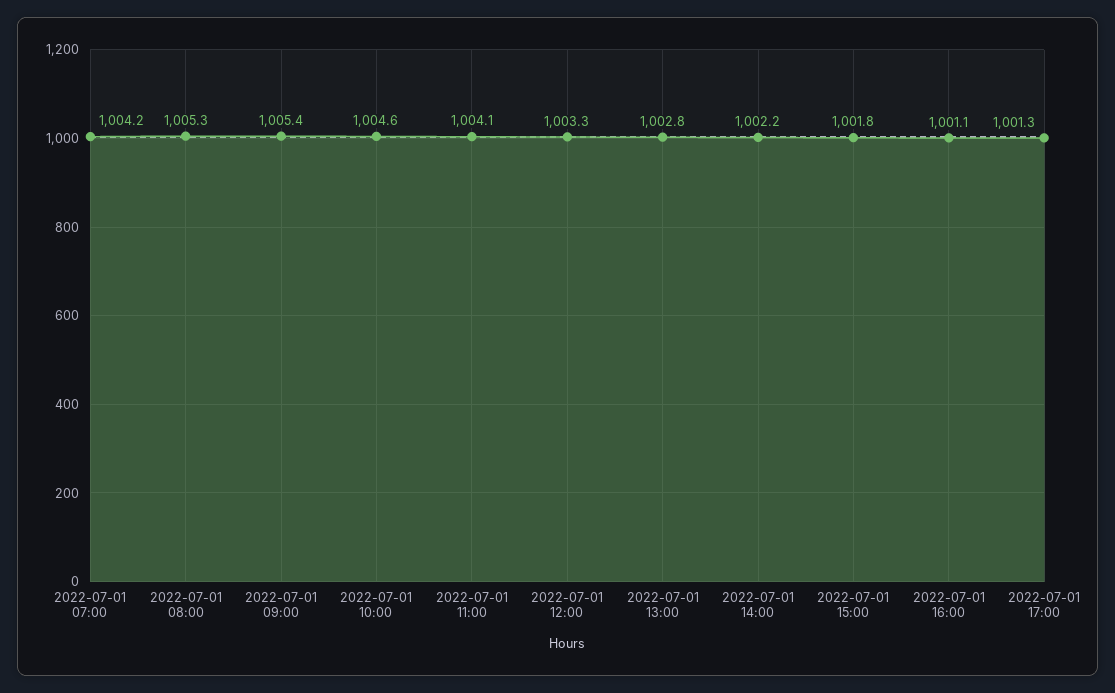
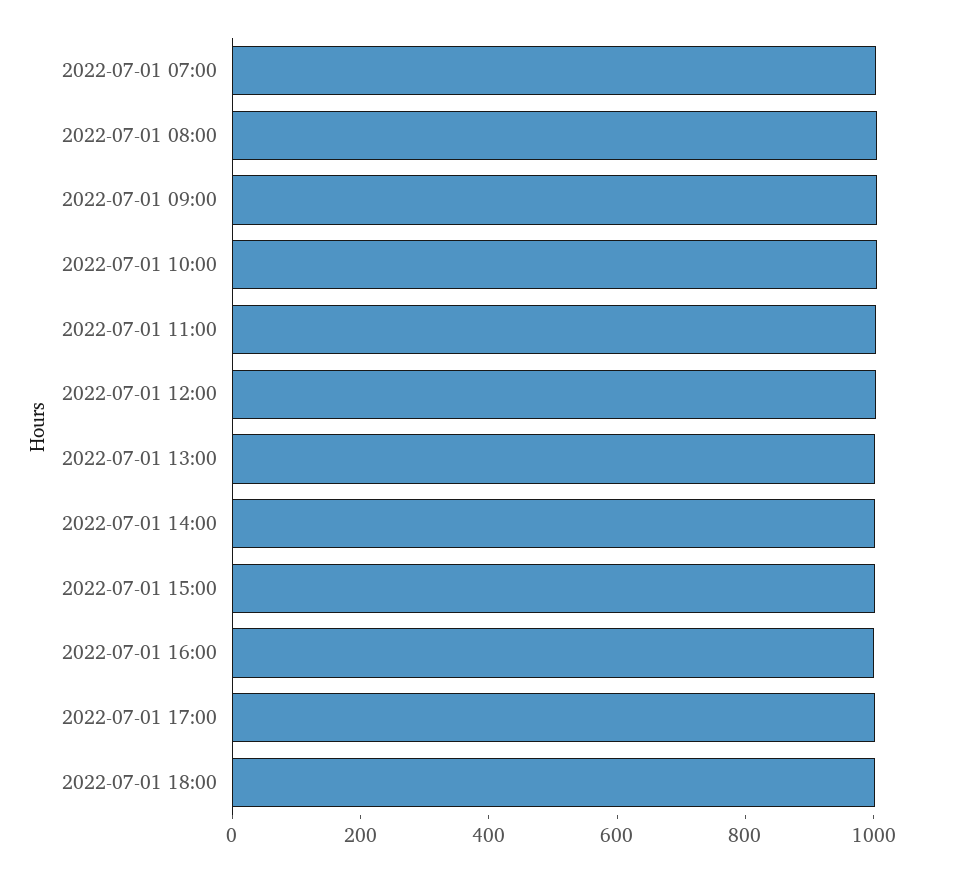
2022-07-01 18:00: none -> 1000

